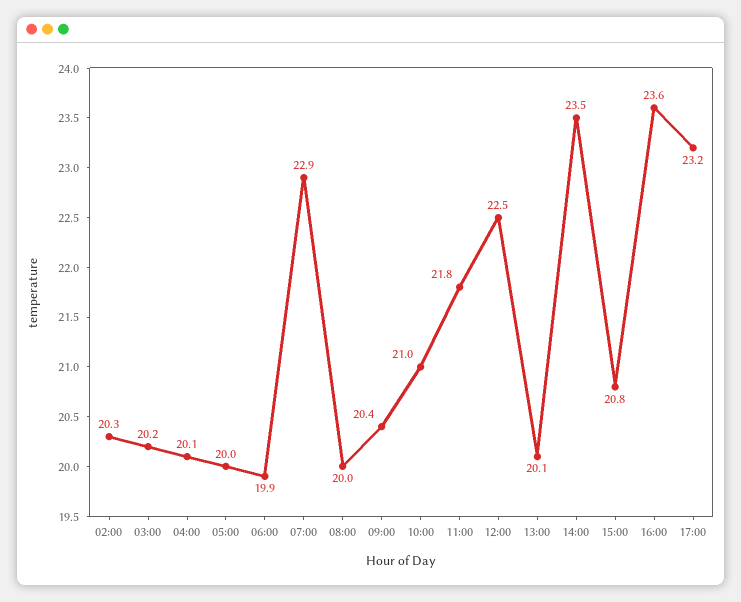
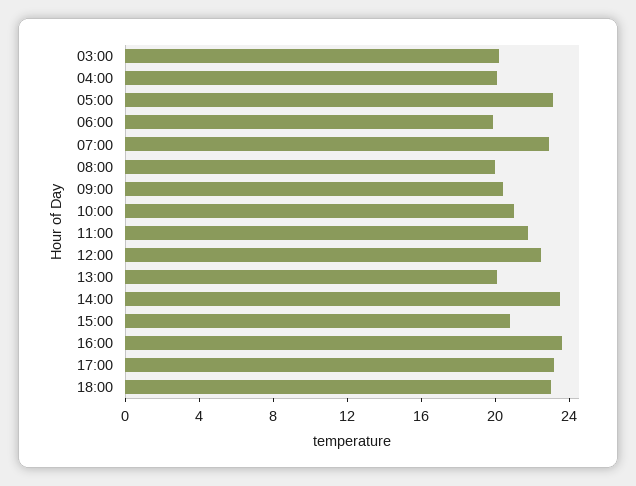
02:00: 20.3 -> none
05:00: 20 -> 23
18:00: none -> 23

